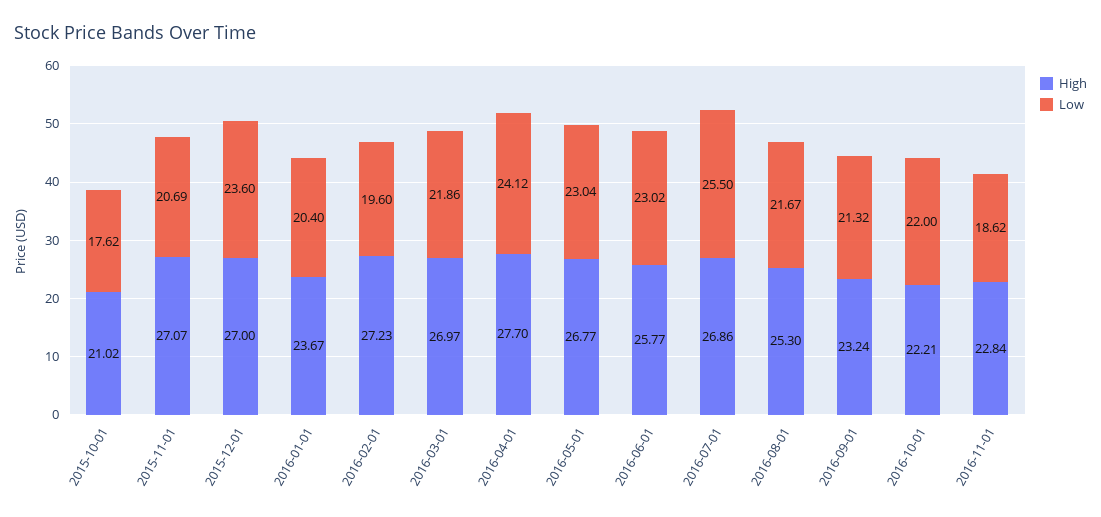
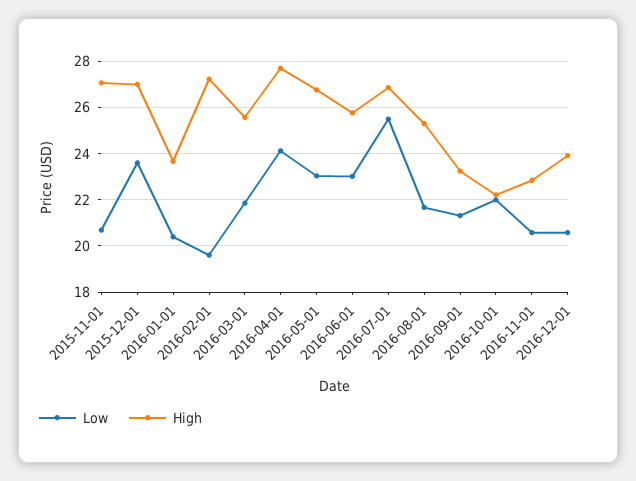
High, 2015-10-01: 21.02 -> none
Low, 2015-10-01: 17.62 -> none
High, 2016-03-01: 26.97 -> 25.5
Low, 2016-11-01: 18.62 -> 20.5
Low, 2016-12-01: none -> 20.5
High, 2016-12-01: none -> 24

